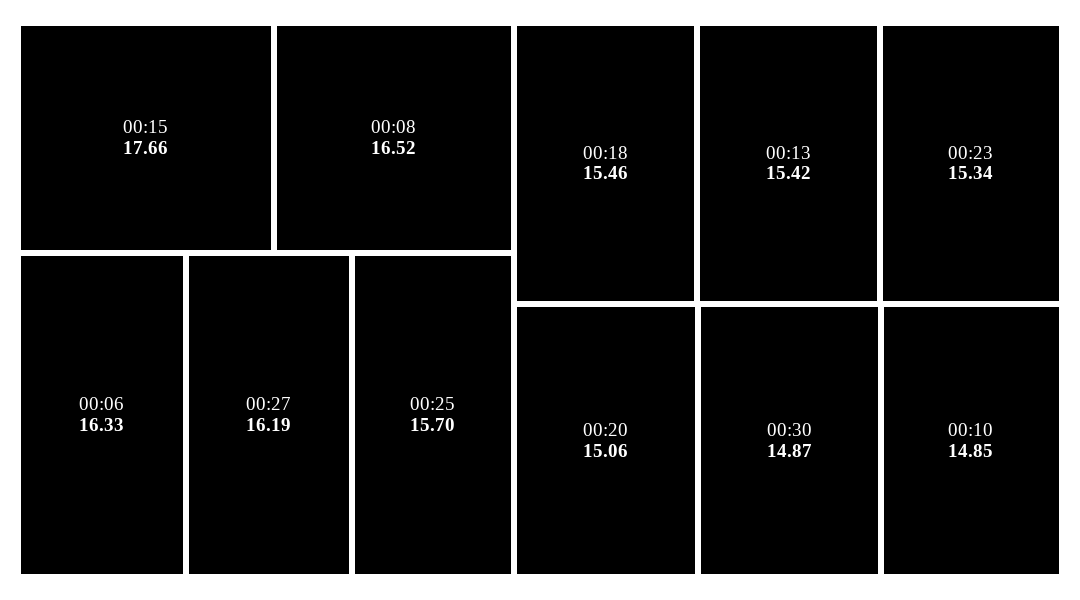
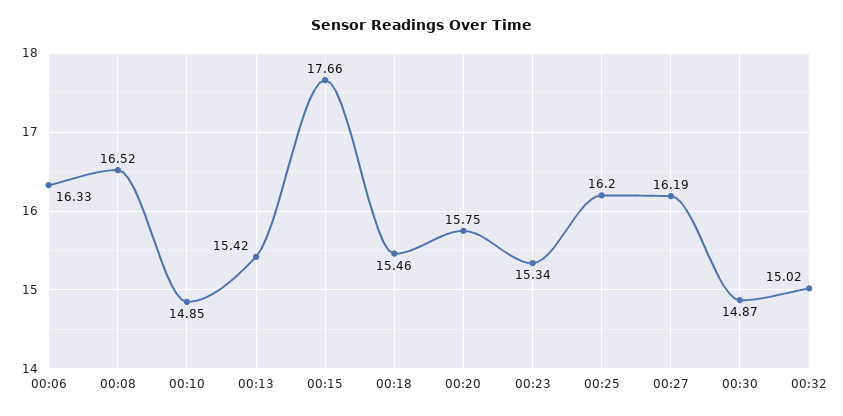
00:25: 15.7 -> 16.2
00:20: 15.06 -> 15.75
00:32: none -> 15.02

